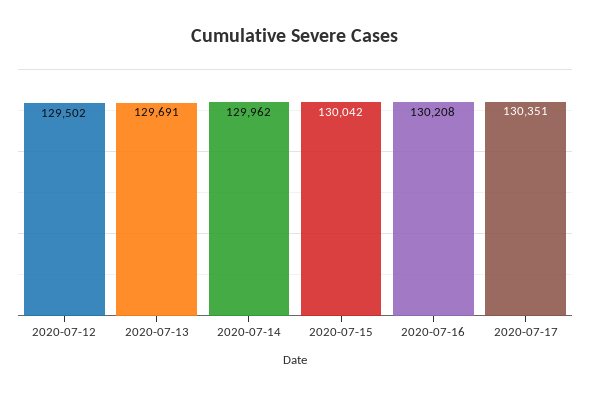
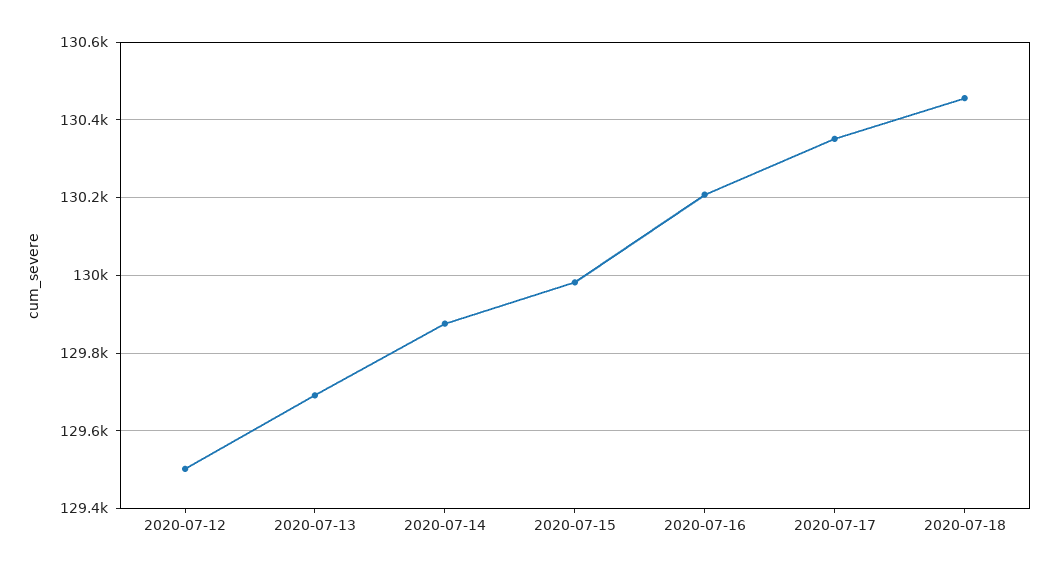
2020-07-14: 129962 -> 129880
2020-07-15: 130042 -> 129980
2020-07-18: none -> 130460

